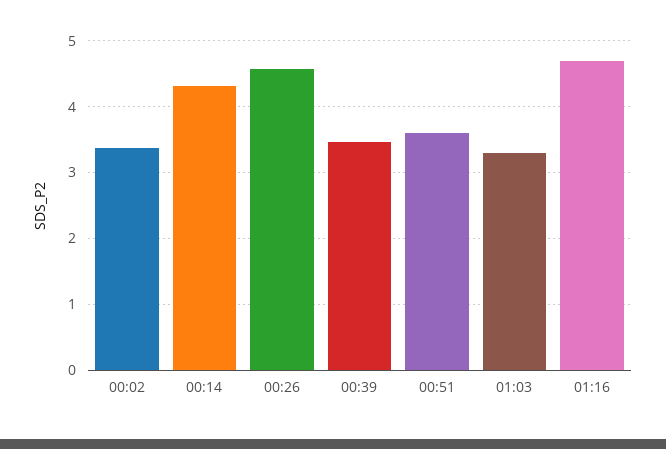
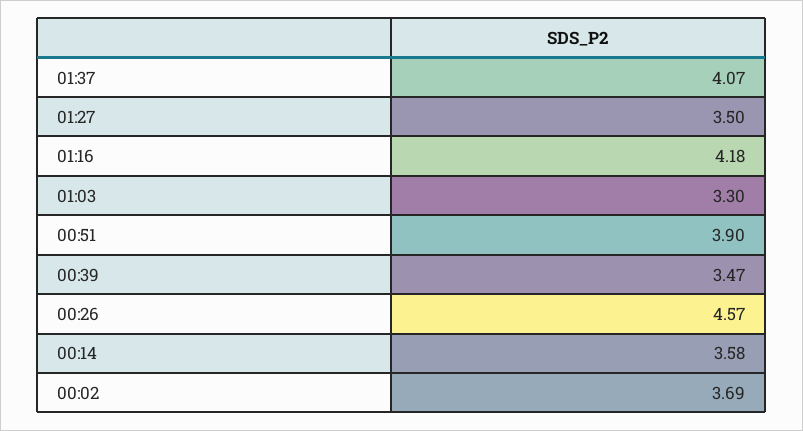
00:02: 3.4 -> 3.69
00:14: 4.3 -> 3.58
00:51: 3.6 -> 3.9
01:16: 4.7 -> 4.18
01:37: none -> 4.07
01:27: none -> 3.5

